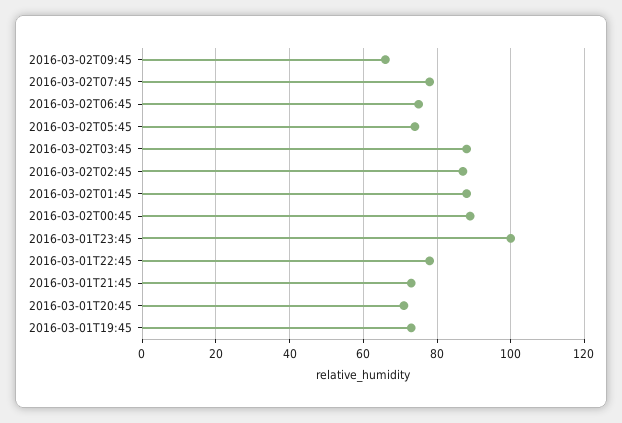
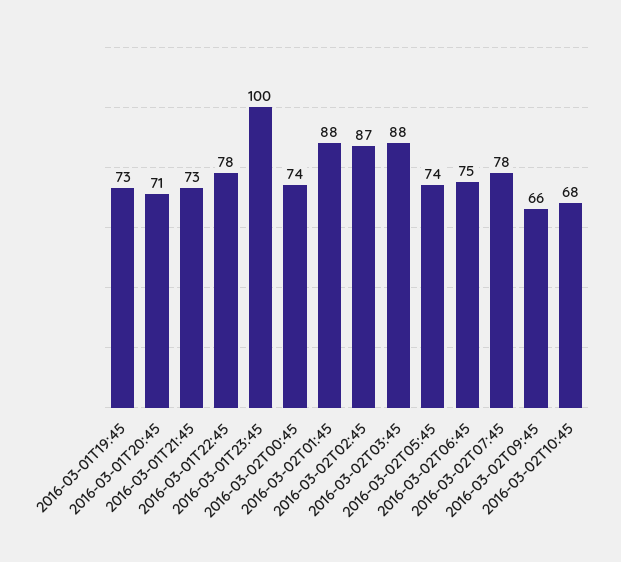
2016-03-02T00:45: 90 -> 74
2016-03-02T10:45: none -> 68

